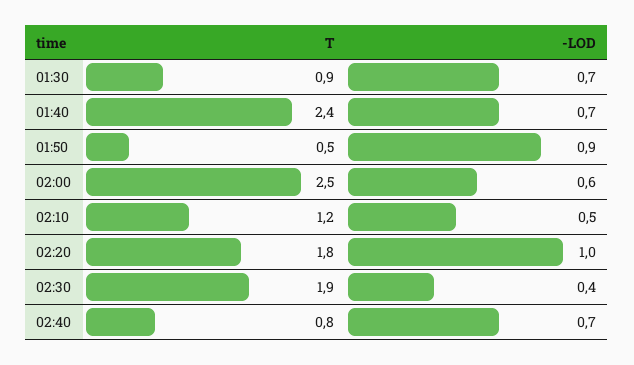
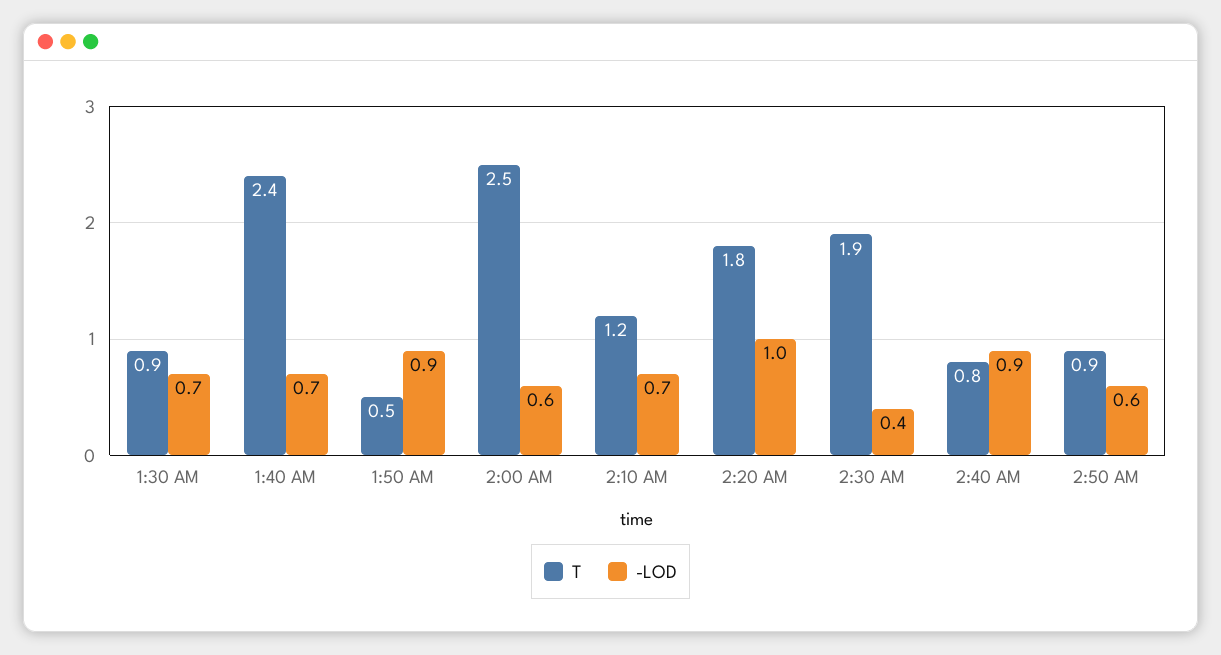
-LOD, 02:10: 0.5 -> 0.7
-LOD, 02:40: 0.7 -> 0.9
T, 2:50 AM: none -> 0.9
-LOD, 2:50 AM: none -> 0.6

